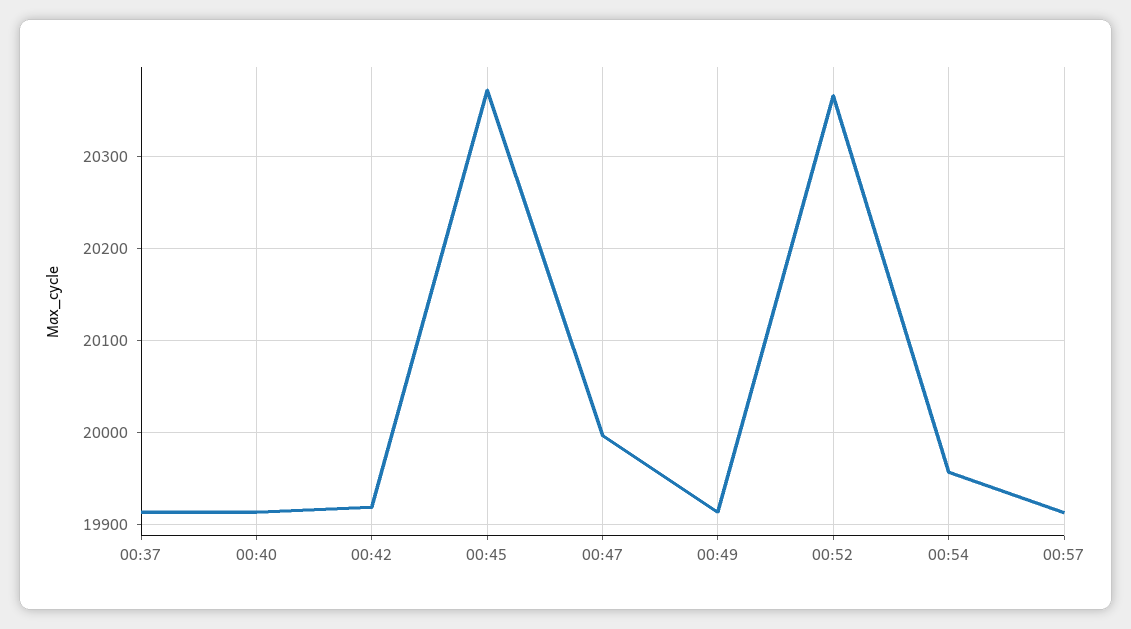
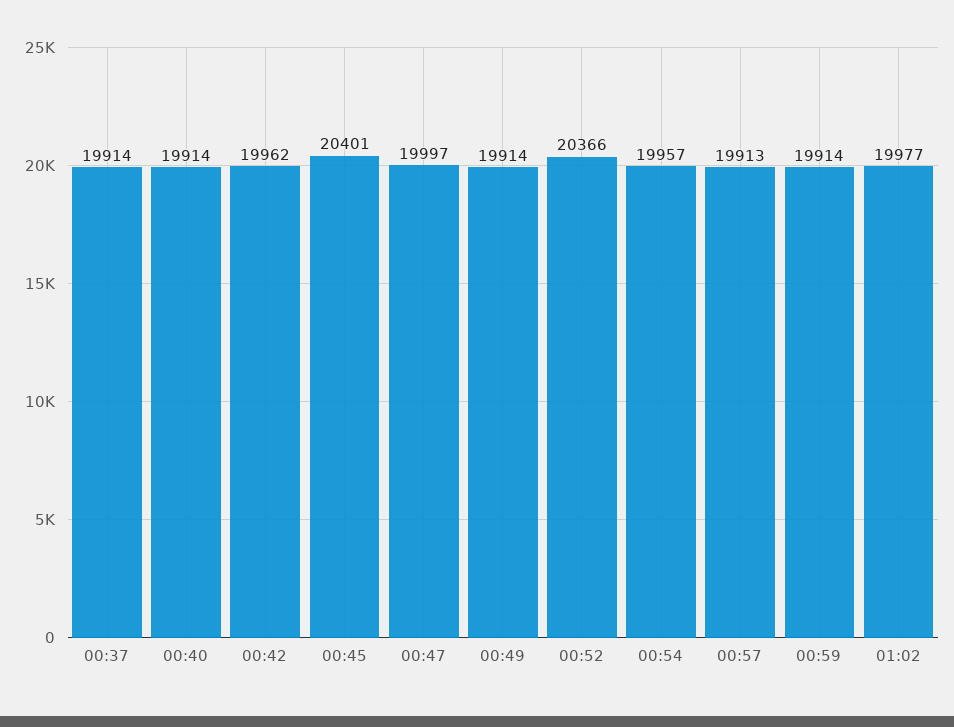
00:42: 19920 -> 19962
00:45: 20370 -> 20401
00:59: none -> 19914
01:02: none -> 19977

